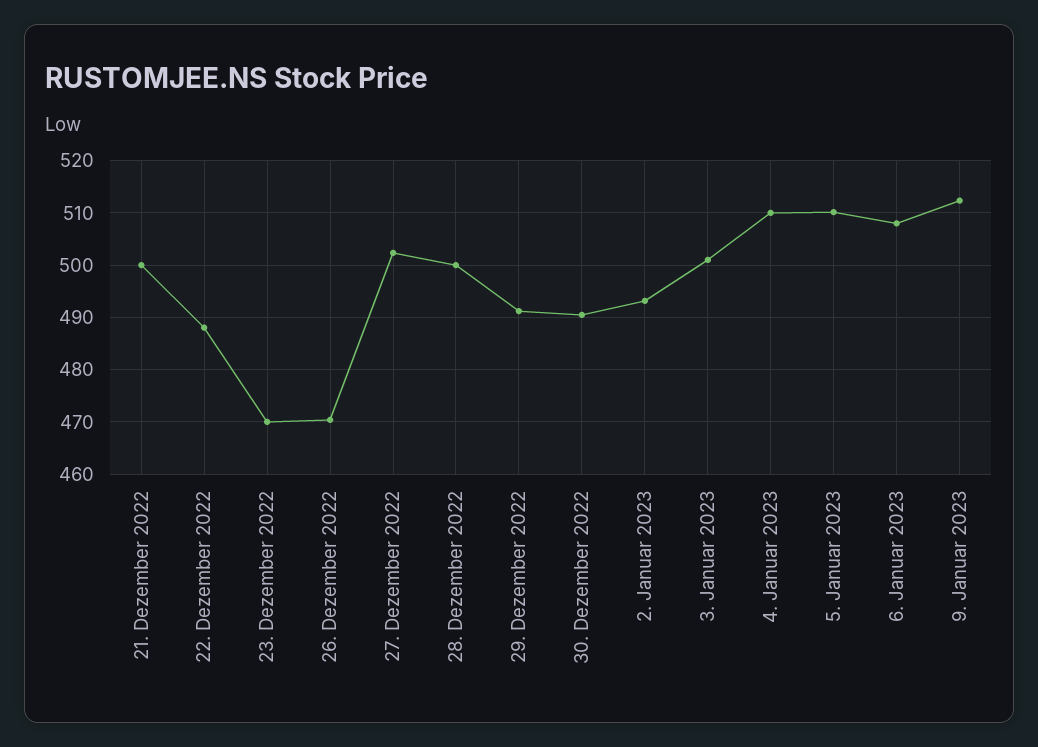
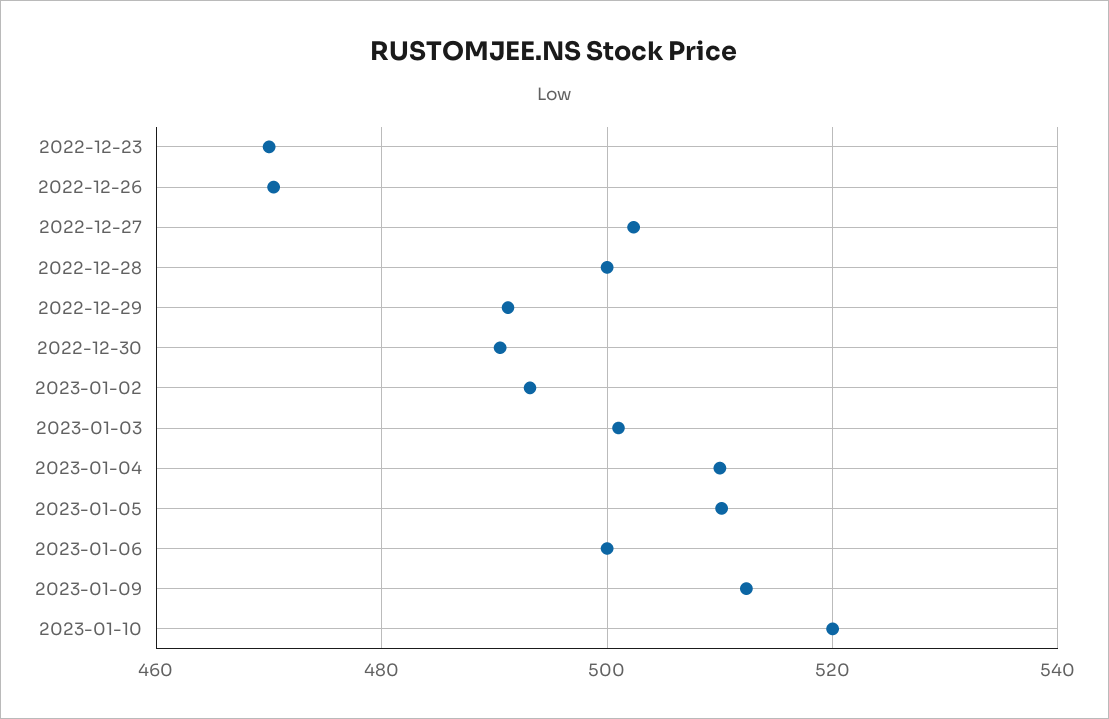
21. Dezember 2022: 500 -> none
22. Dezember 2022: 488 -> none
6. Januar 2023: 508 -> 500
2023-01-10: none -> 520

